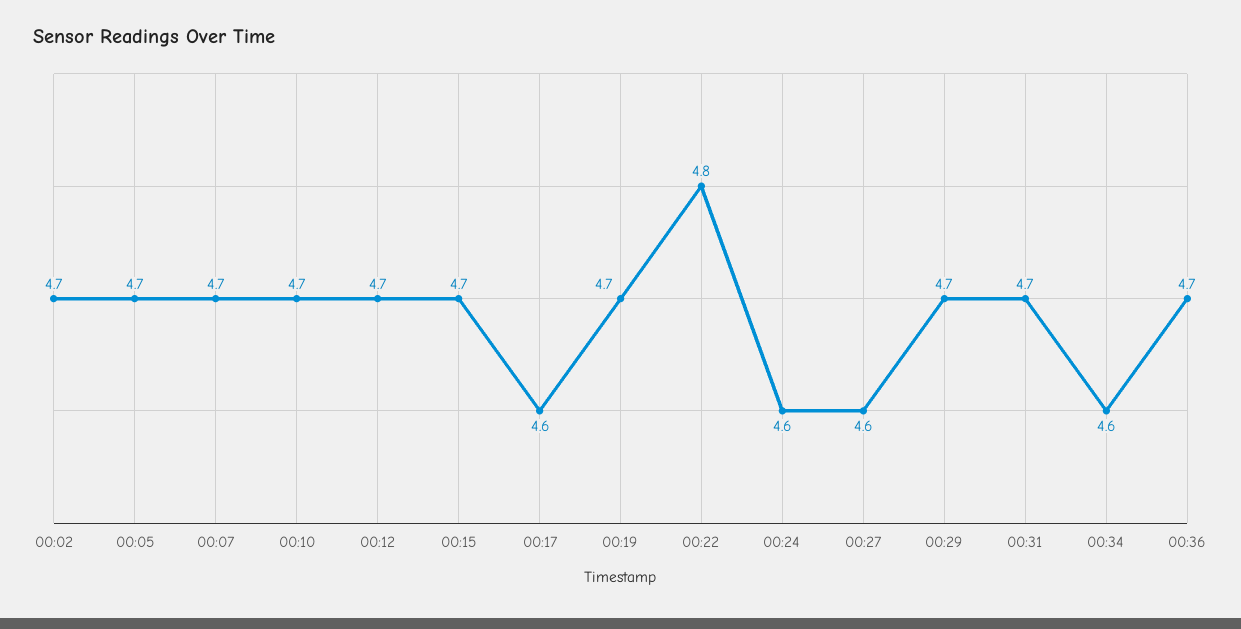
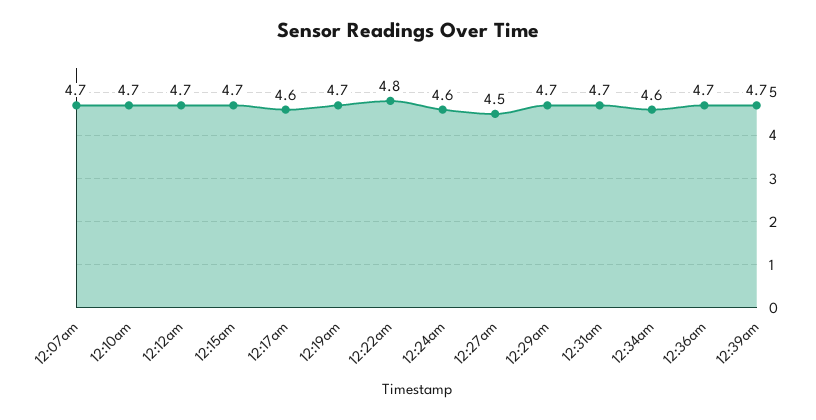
00:02: 4.7 -> none
00:05: 4.7 -> none
00:27: 4.6 -> 4.5
12:39am: none -> 4.7

